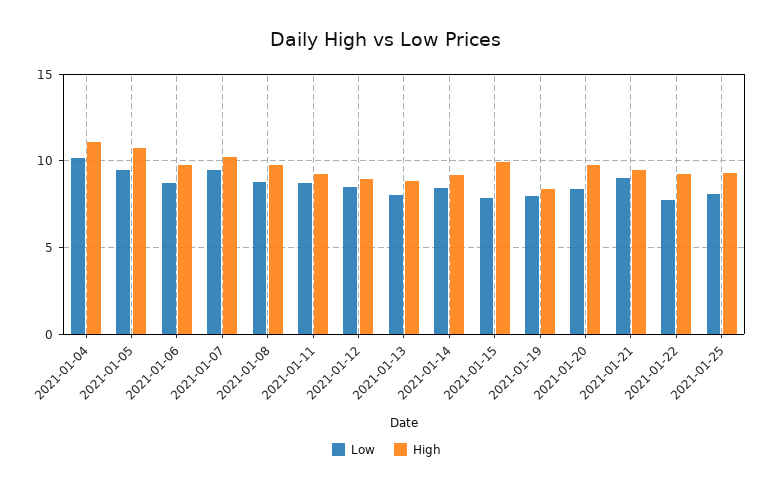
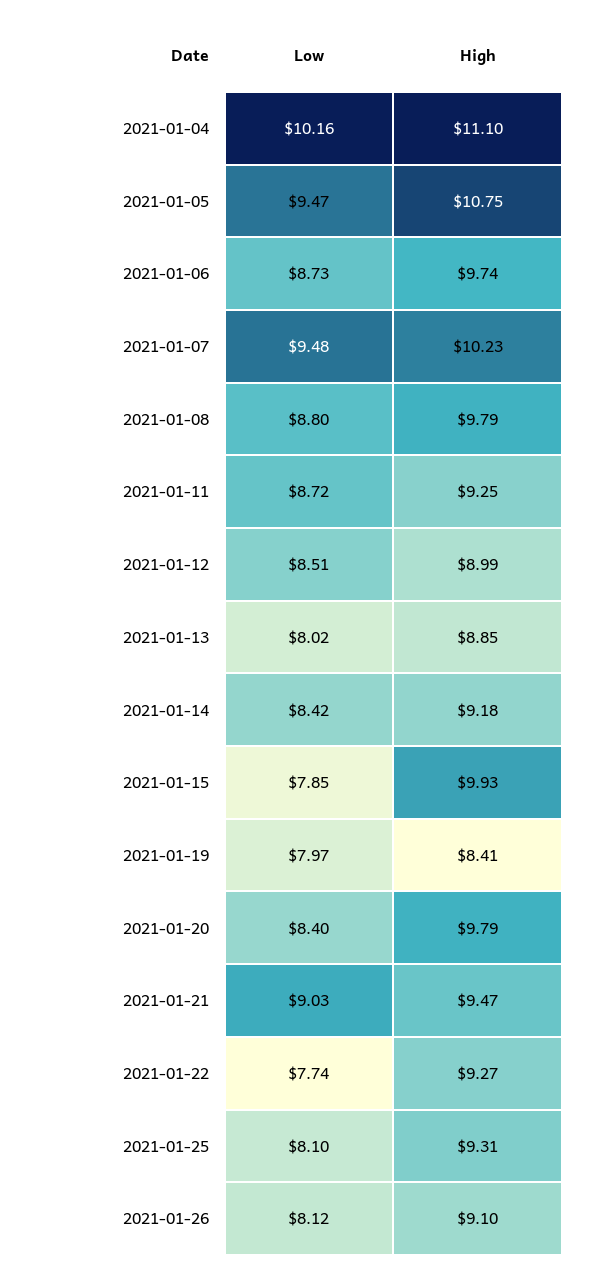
Low, 2021-01-26: none -> 8.12
High, 2021-01-26: none -> 9.1

